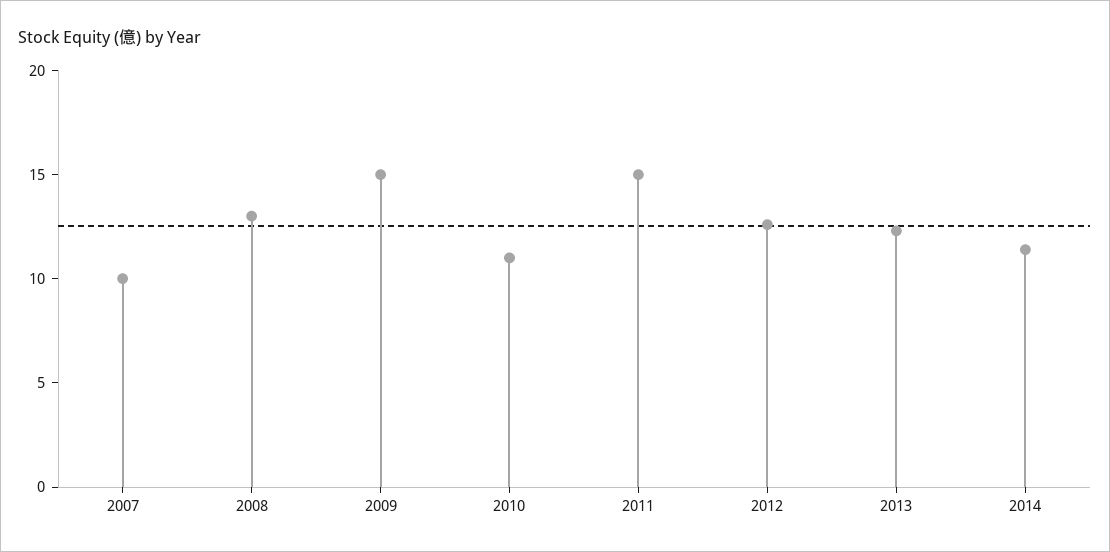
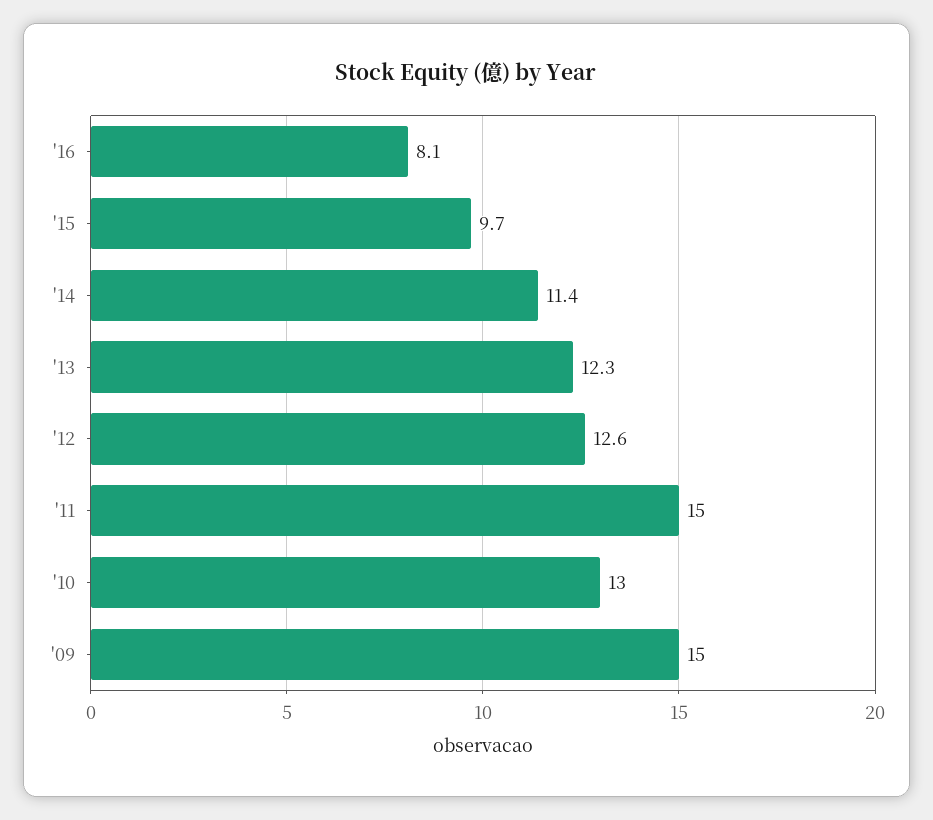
2007: 10 -> none
2008: 13 -> none
2010: 11 -> 13
'16: none -> 8.1
'15: none -> 9.7

